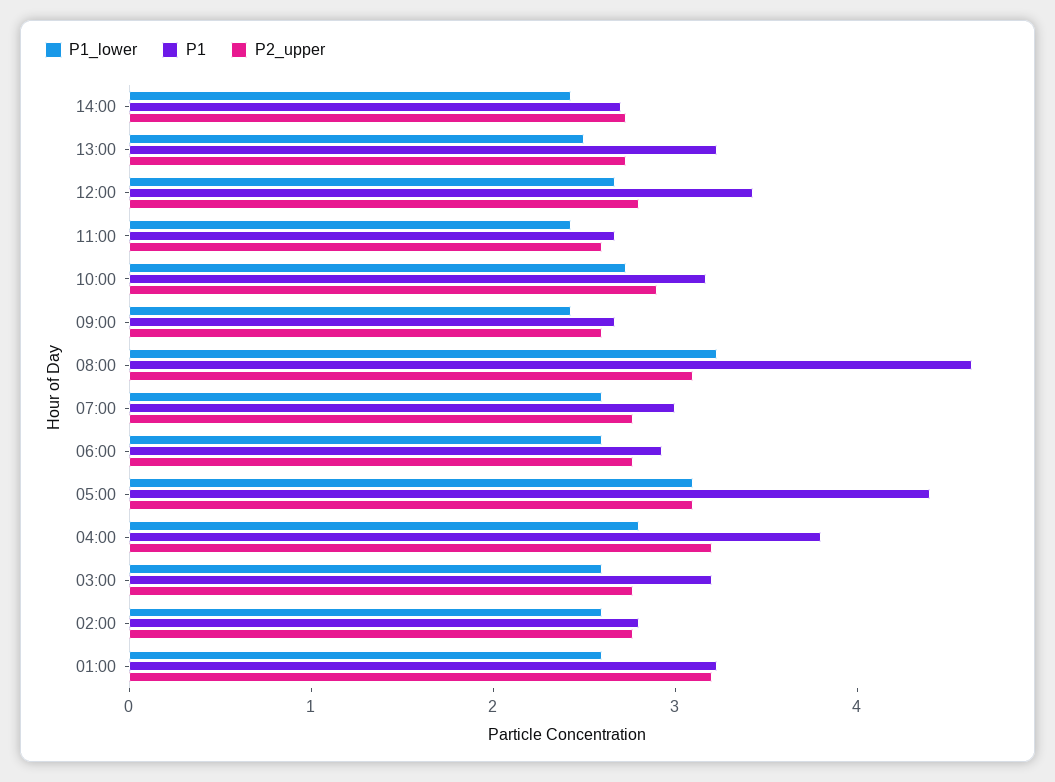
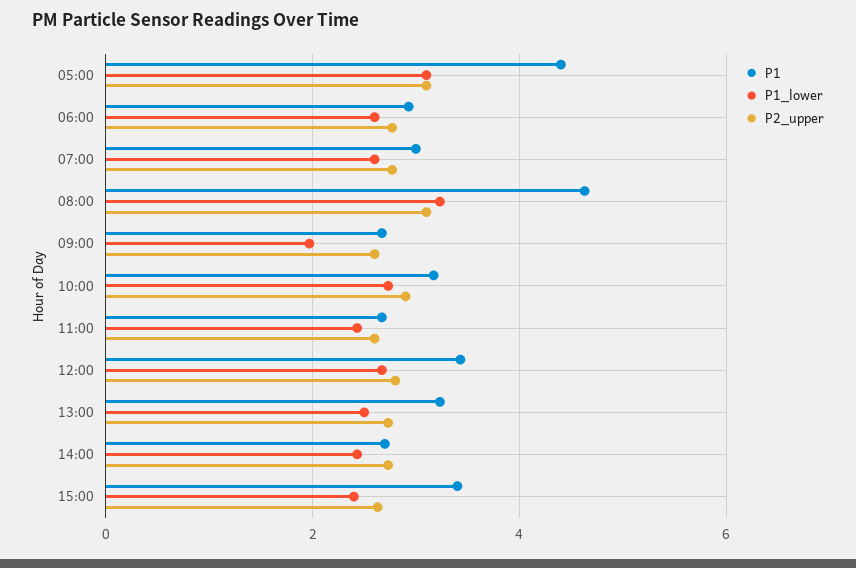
P1_lower, 09:00: 2.4 -> 2
P1_lower, 04:00: 2.8 -> none
P1, 04:00: 3.8 -> none
P2_upper, 04:00: 3.2 -> none
P1_lower, 03:00: 2.6 -> none
P1, 03:00: 3.2 -> none
P2_upper, 03:00: 2.8 -> none
P1_lower, 02:00: 2.6 -> none
P1, 02:00: 2.8 -> none
P2_upper, 02:00: 2.8 -> none
P1_lower, 01:00: 2.6 -> none
P1, 01:00: 3.2 -> none
P2_upper, 01:00: 3.2 -> none
P1, 15:00: none -> 3.4
P1_lower, 15:00: none -> 2.4
P2_upper, 15:00: none -> 2.6

